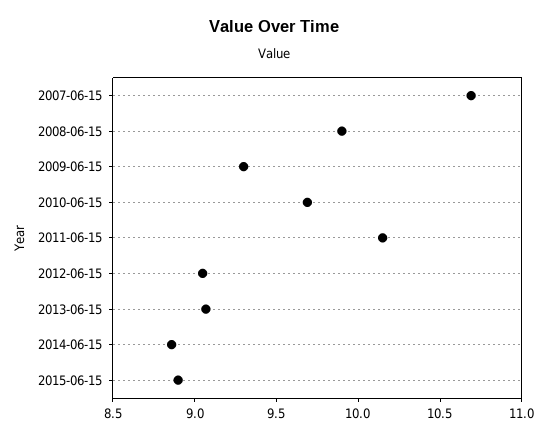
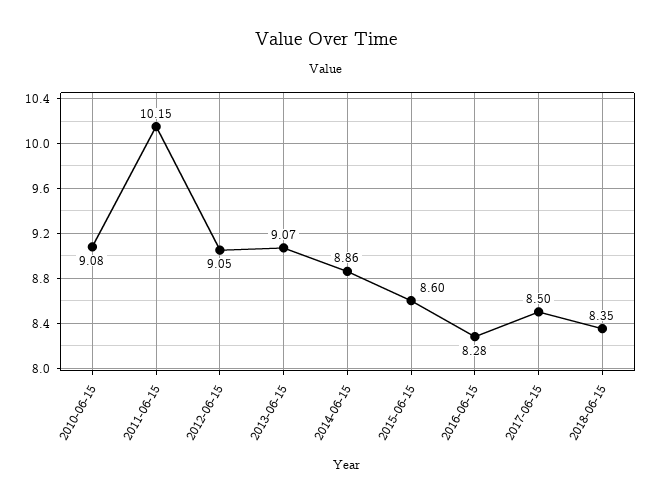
2007-06-15: 10.7 -> none
2008-06-15: 9.9 -> none
2009-06-15: 9.3 -> none
2010-06-15: 9.7 -> 9.08
2015-06-15: 8.9 -> 8.6
2016-06-15: none -> 8.28
2017-06-15: none -> 8.5
2018-06-15: none -> 8.35

